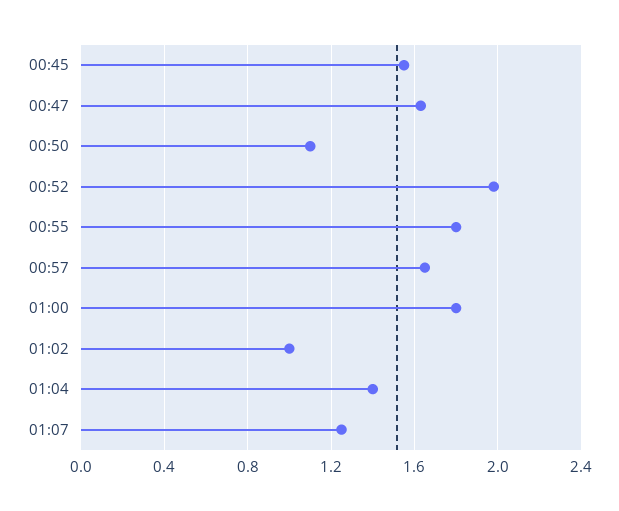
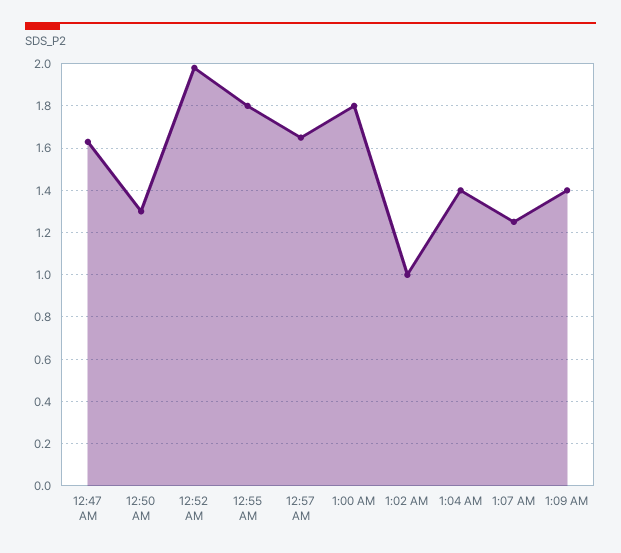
00:45: 1.55 -> none
00:50: 1.1 -> 1.3
1:09 AM: none -> 1.4

